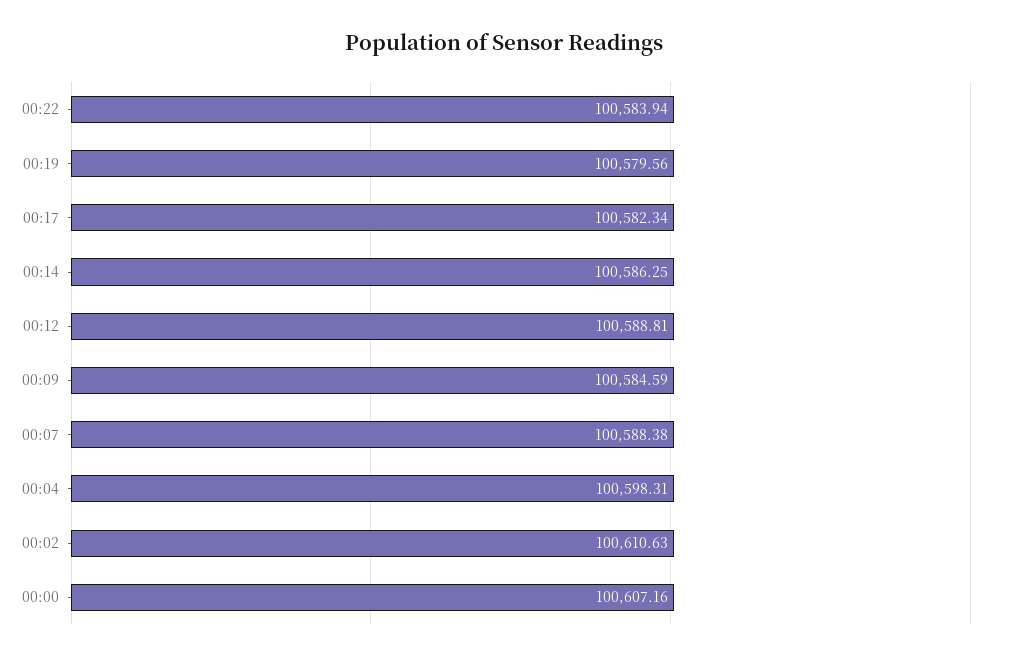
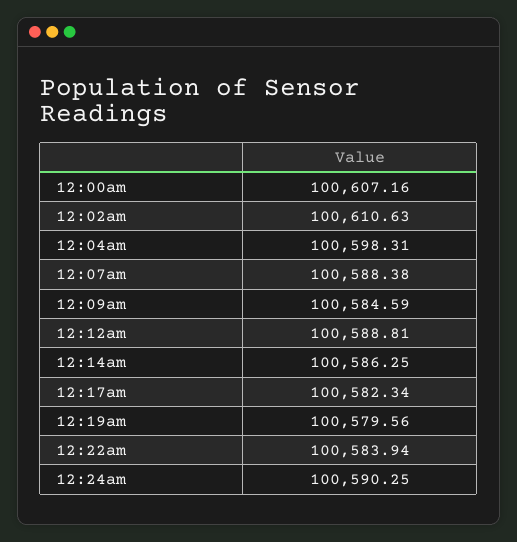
12:24am: none -> 100590.25

